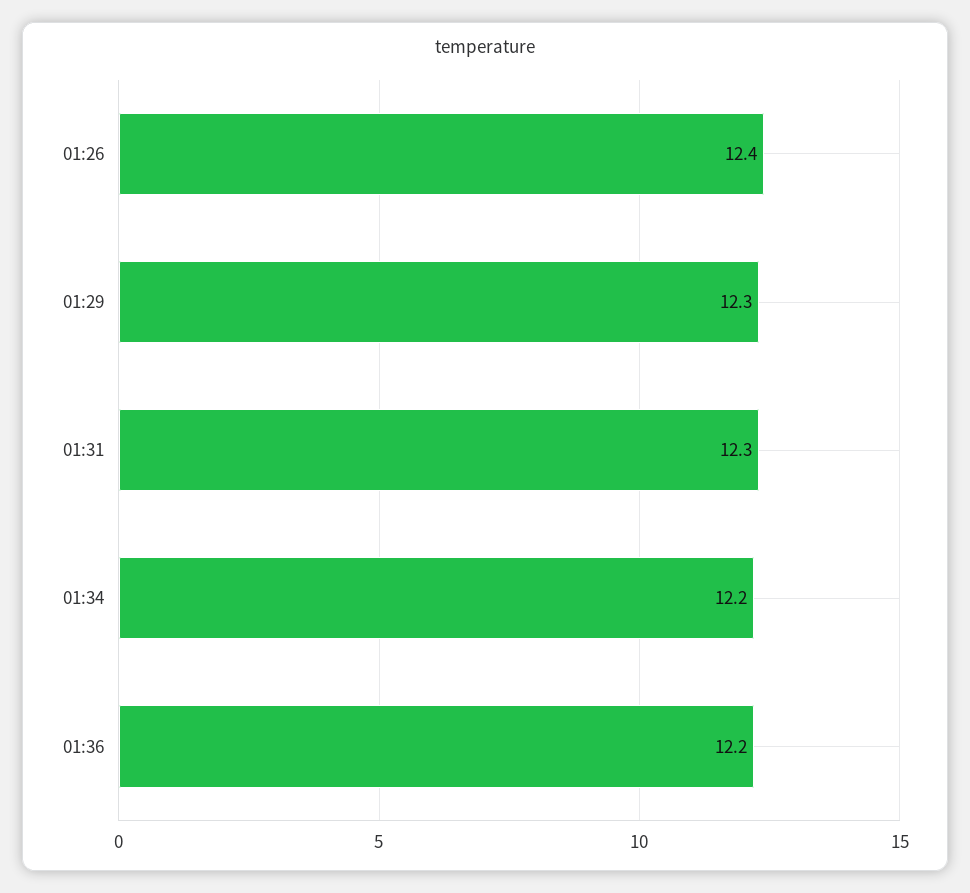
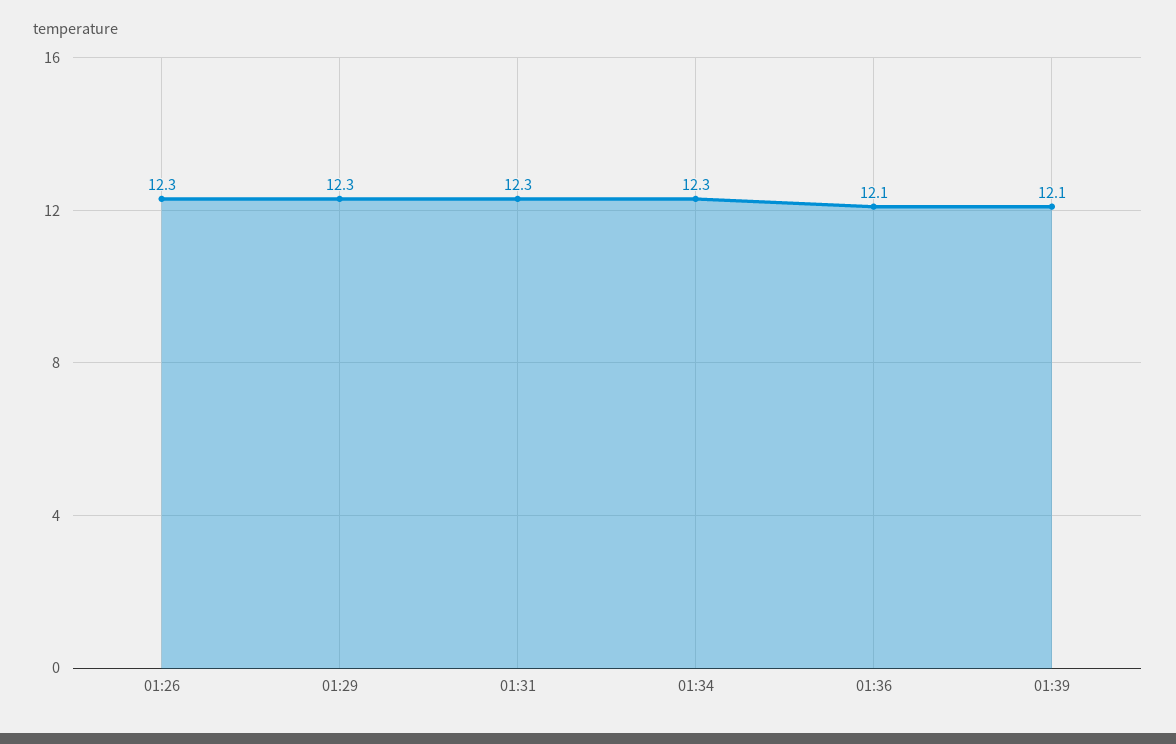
01:26: 12.4 -> 12.3
01:34: 12.2 -> 12.3
01:36: 12.2 -> 12.1
01:39: none -> 12.1

